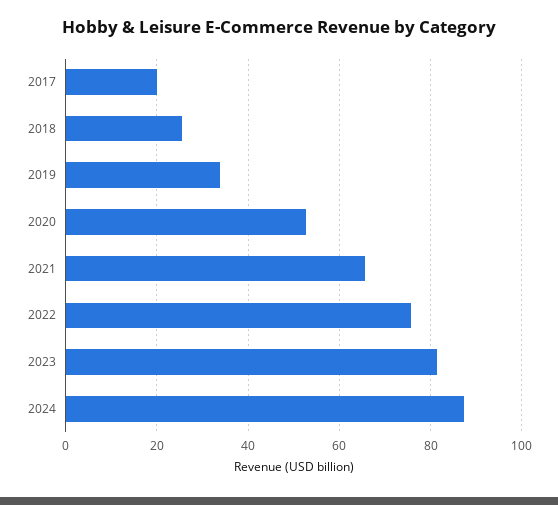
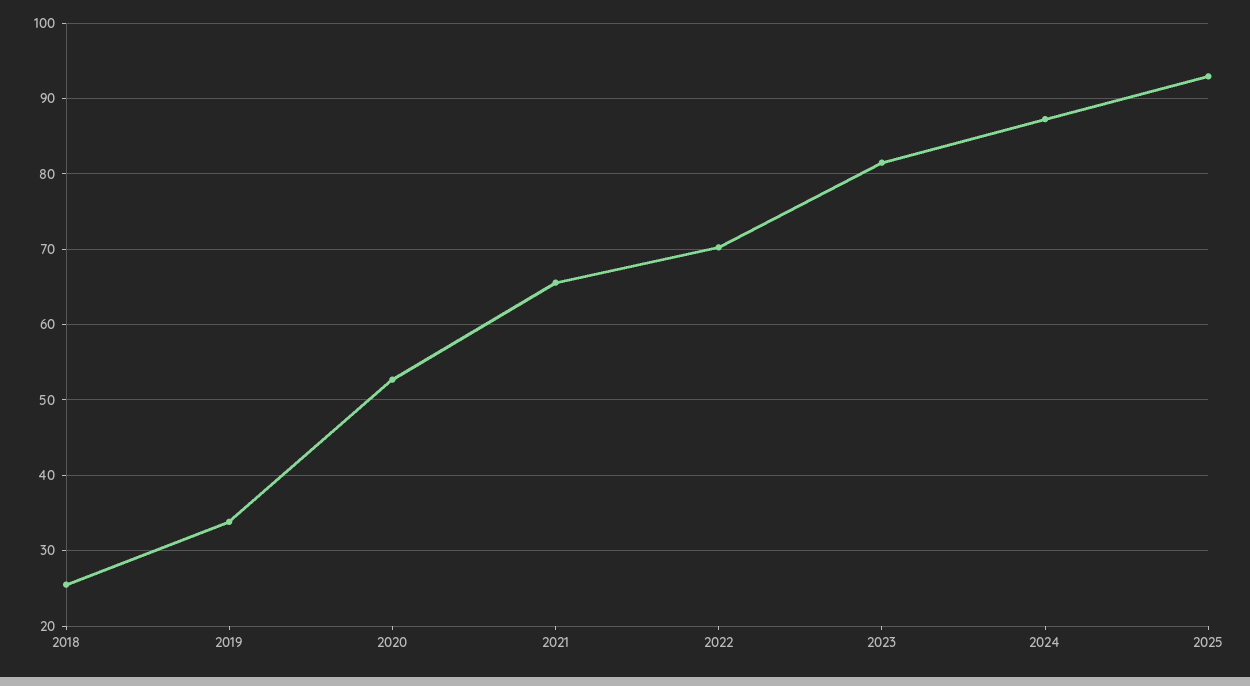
2017: 20 -> none
2022: 76 -> 70
2025: none -> 93

